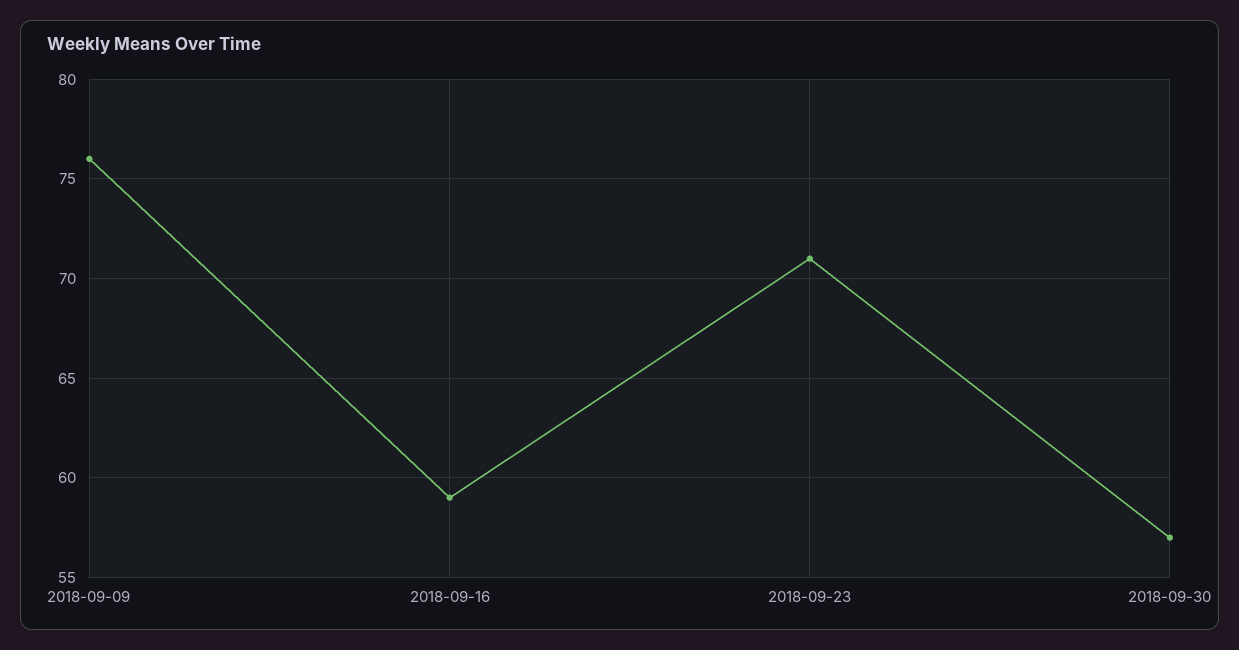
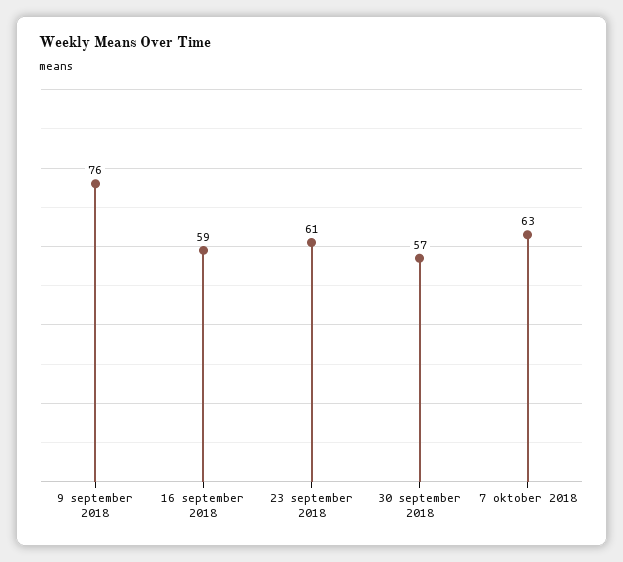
2018-09-23: 71 -> 61
7 oktober 2018: none -> 63

